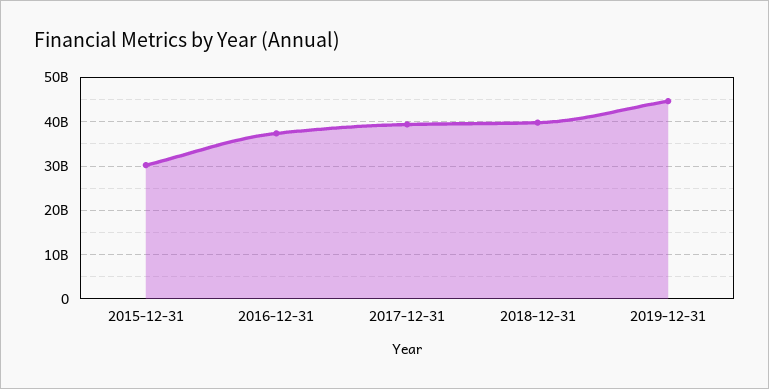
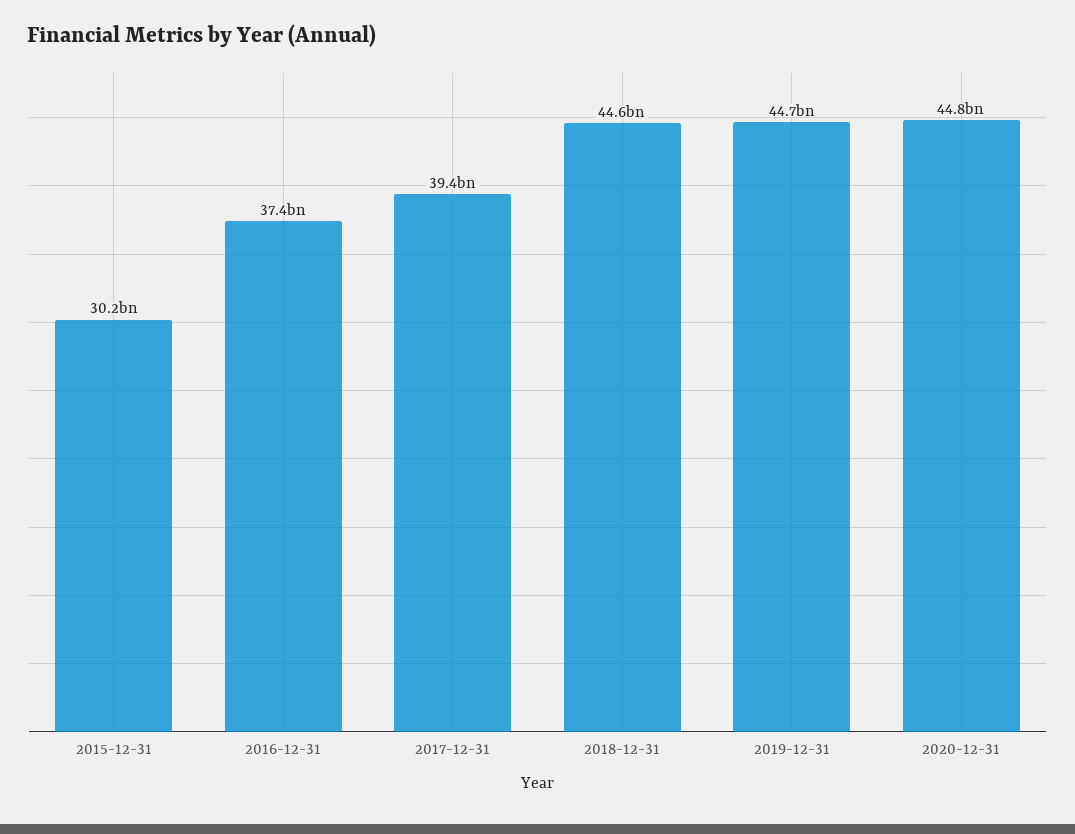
2018-12-31: 40000000000 -> 44600000000
2020-12-31: none -> 44800000000

